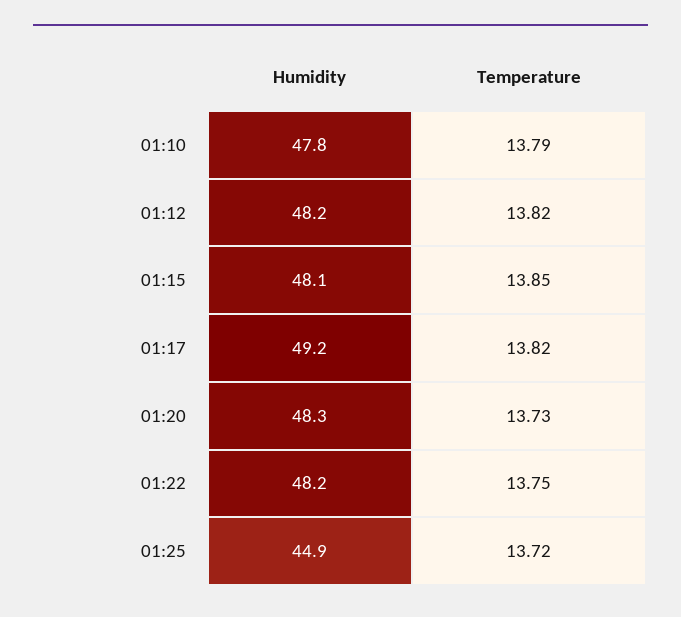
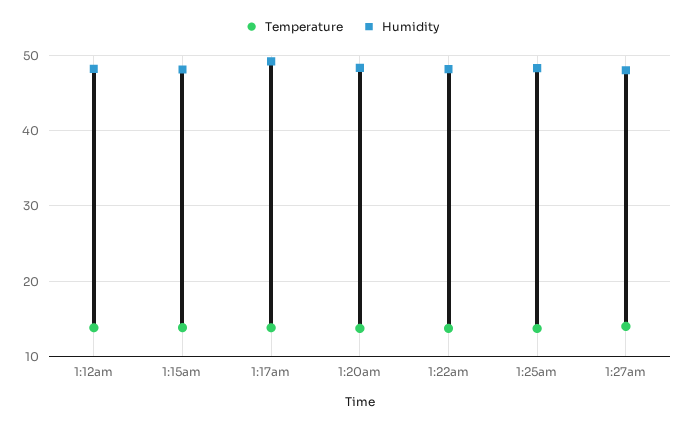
Humidity, 01:10: 47.8 -> none
Temperature, 01:10: 13.79 -> none
Humidity, 01:25: 44.9 -> 48
Temperature, 1:27am: none -> 14
Humidity, 1:27am: none -> 48

